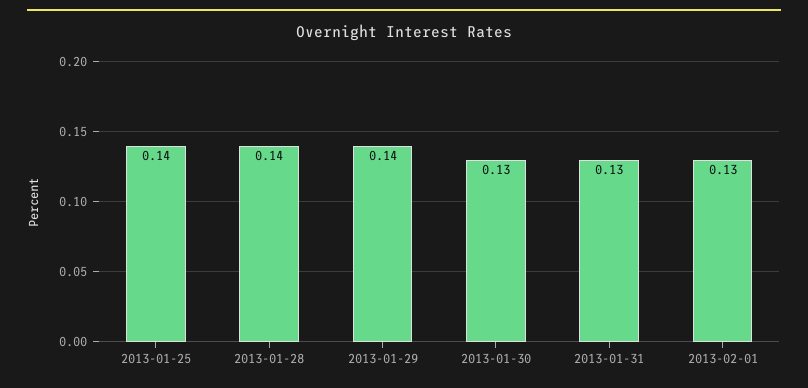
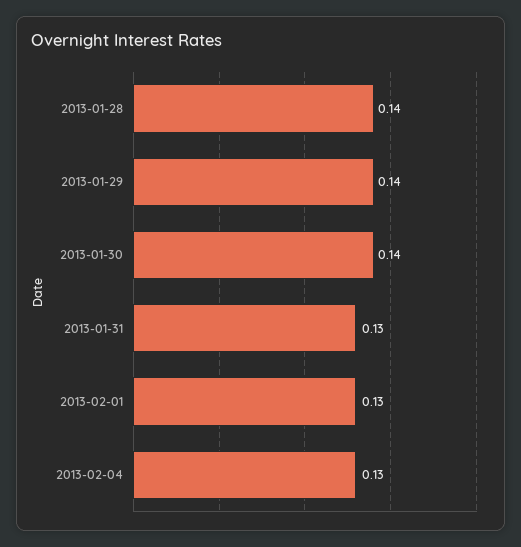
2013-01-25: 0.14 -> none
2013-01-30: 0.13 -> 0.14
2013-02-04: none -> 0.13

